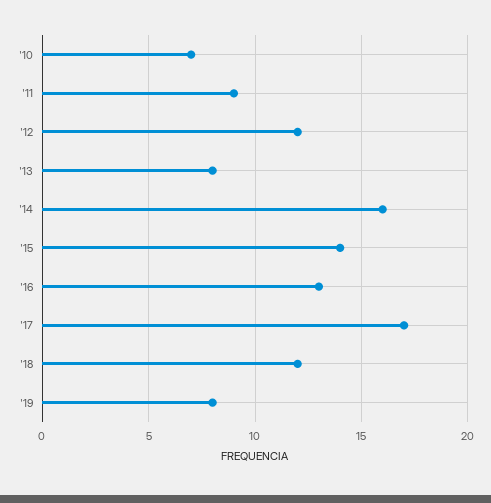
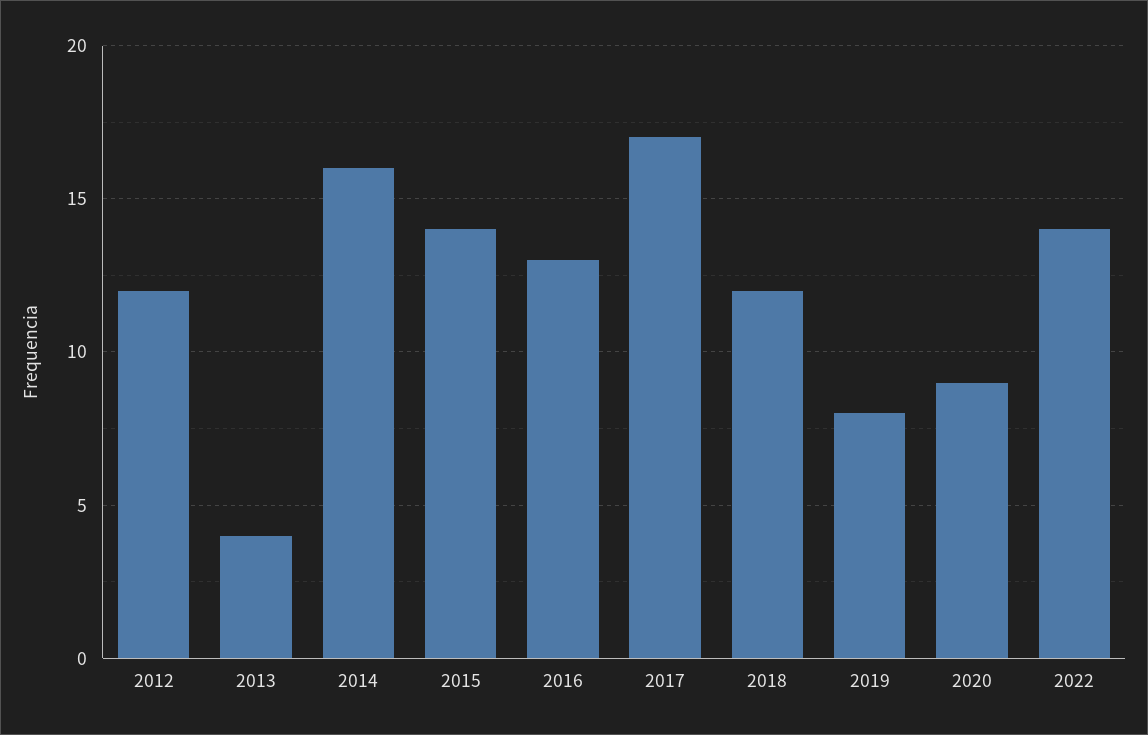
'10: 7 -> none
'11: 9 -> none
'13: 8 -> 4
2020: none -> 9
2022: none -> 14

